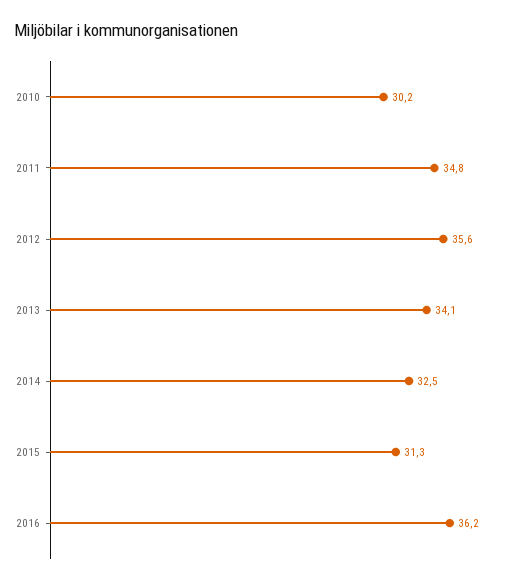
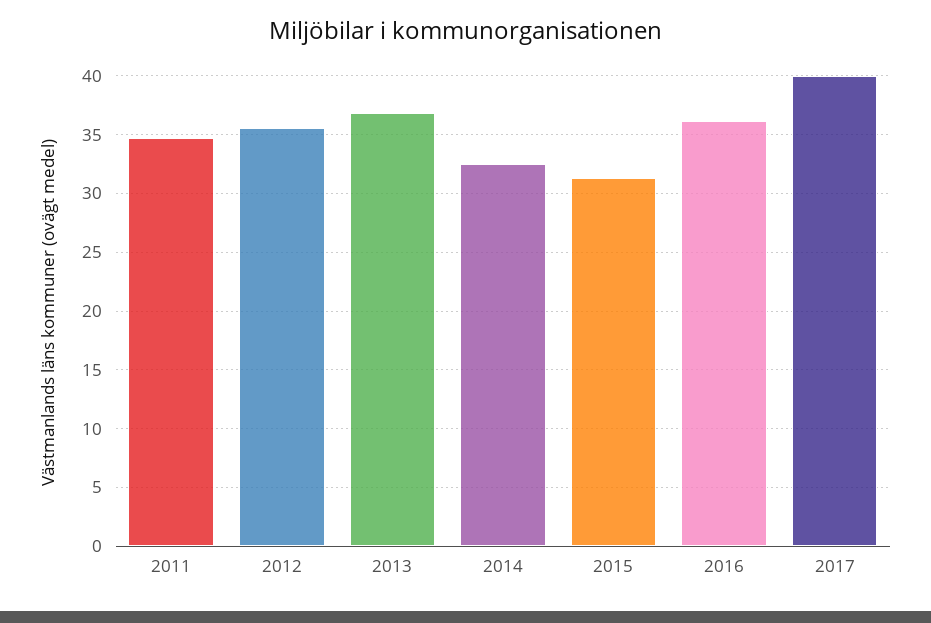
2010: 30.2 -> none
2013: 34.1 -> 37
2017: none -> 40

